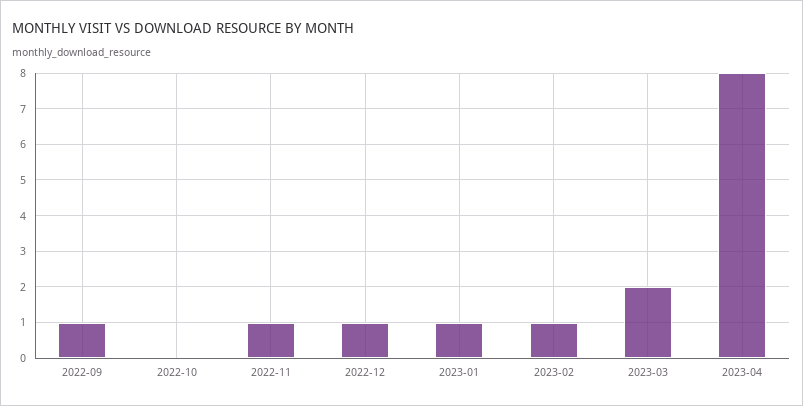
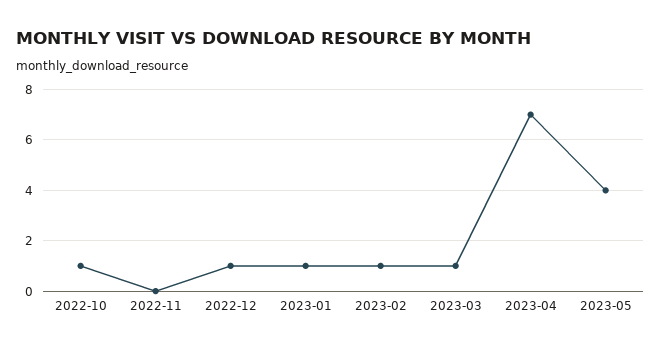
2022-09: 1 -> none
2022-10: 0 -> 1
2022-11: 1 -> 0
2023-03: 2 -> 1
2023-04: 8 -> 7
2023-05: none -> 4

